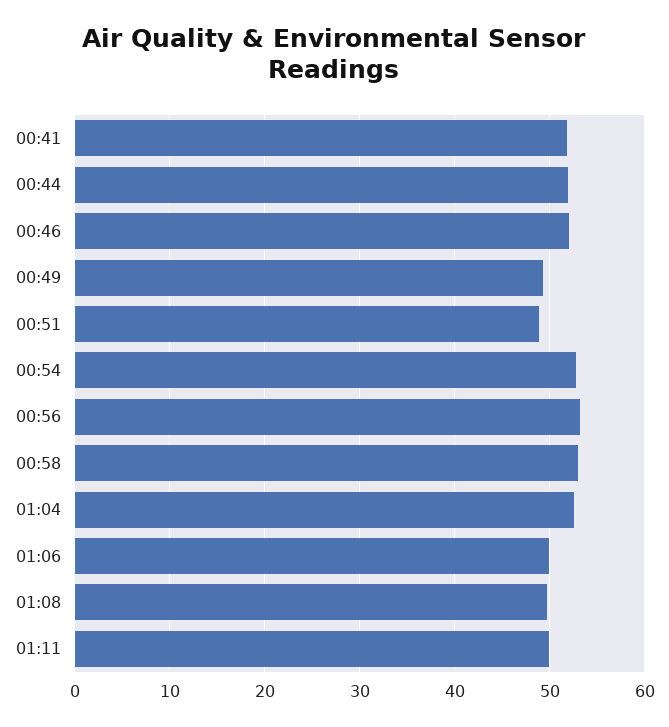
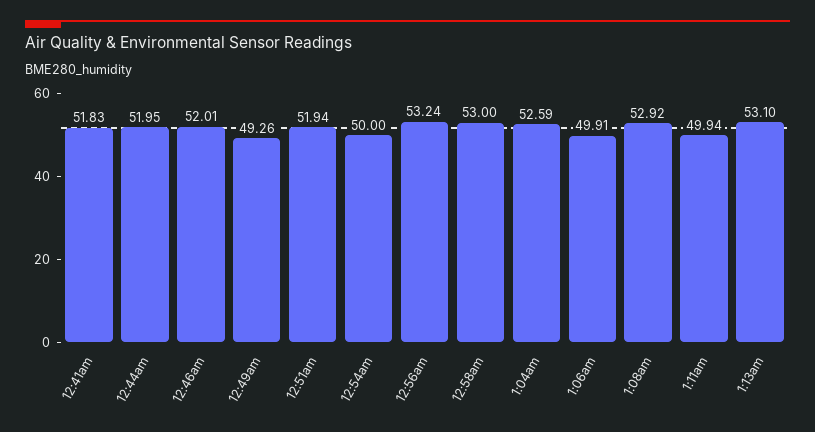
00:51: 49 -> 51.94
00:54: 53 -> 50
01:08: 50 -> 52.92
1:13am: none -> 53.1

